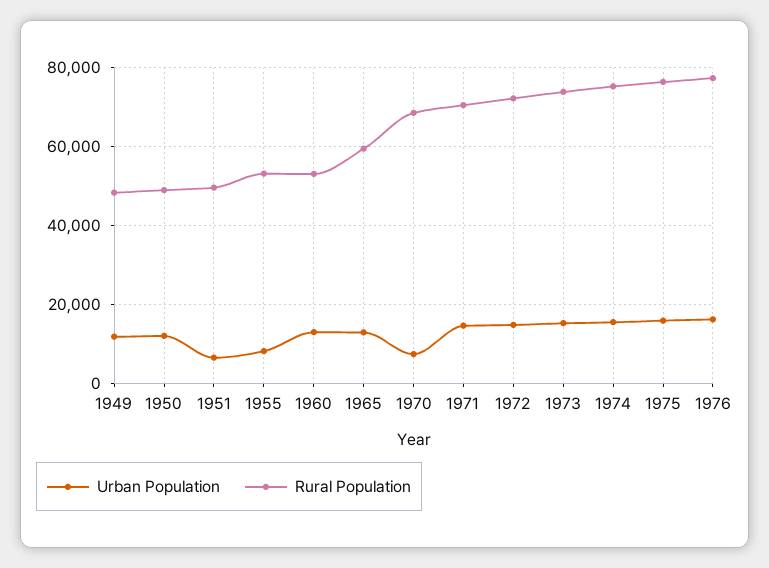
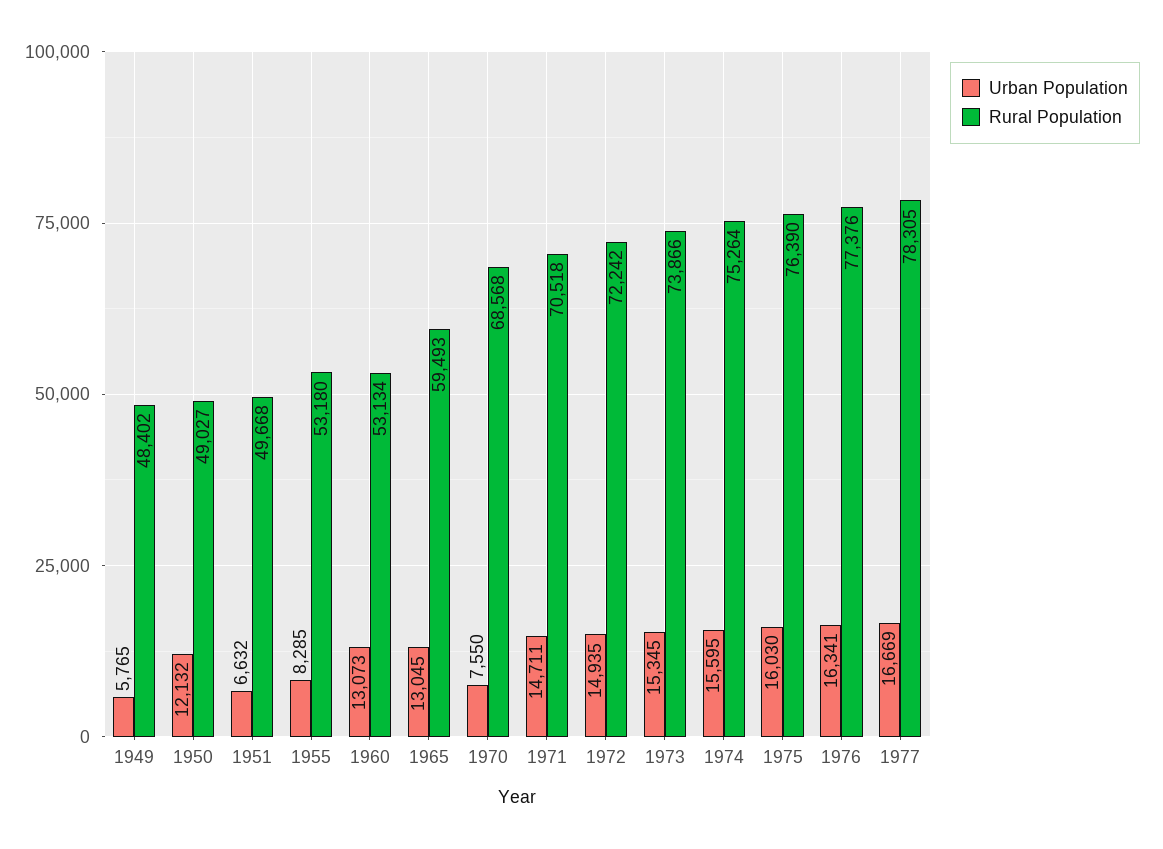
Urban Population, 1949: 12000 -> 5765
Urban Population, 1977: none -> 16669
Rural Population, 1977: none -> 78305

